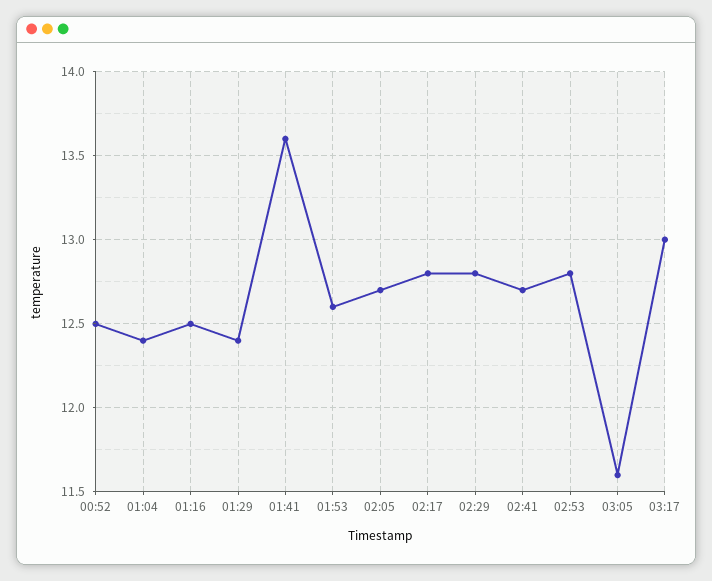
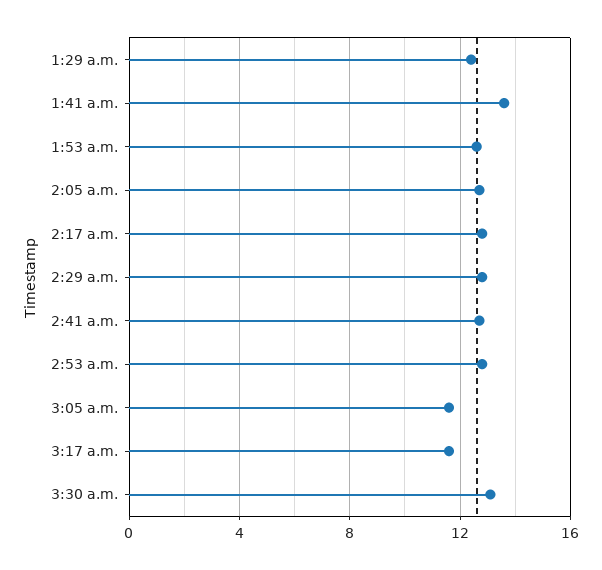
00:52: 12.5 -> none
01:04: 12.4 -> none
01:16: 12.5 -> none
03:17: 13 -> 11.5
3:30 a.m.: none -> 13

